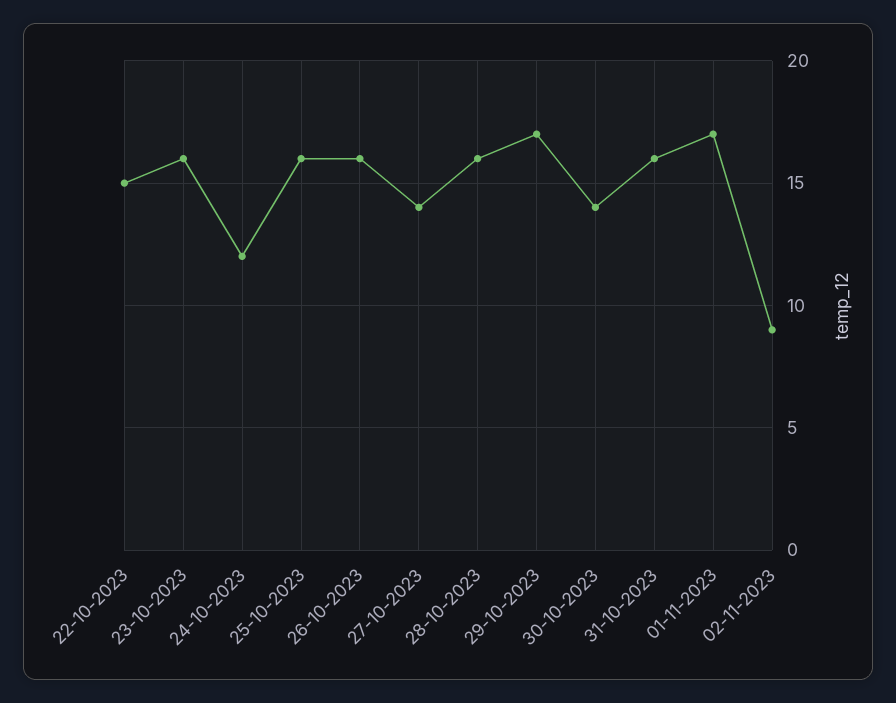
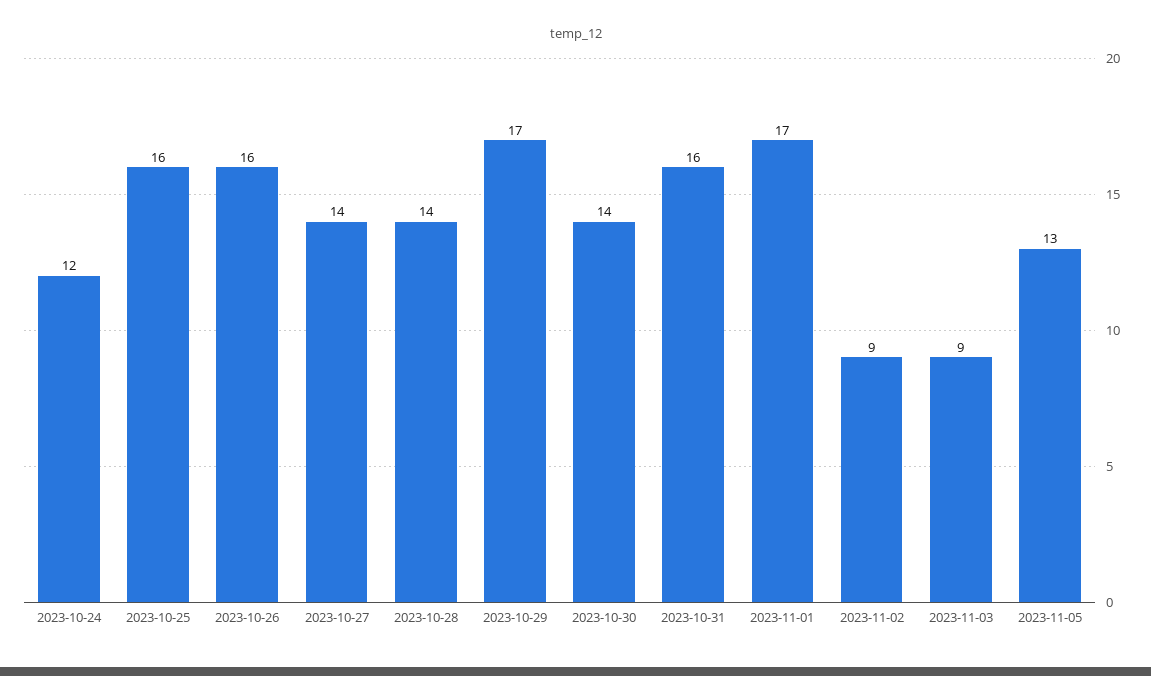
22-10-2023: 15 -> none
23-10-2023: 16 -> none
28-10-2023: 16 -> 14
2023-11-03: none -> 9
2023-11-05: none -> 13

